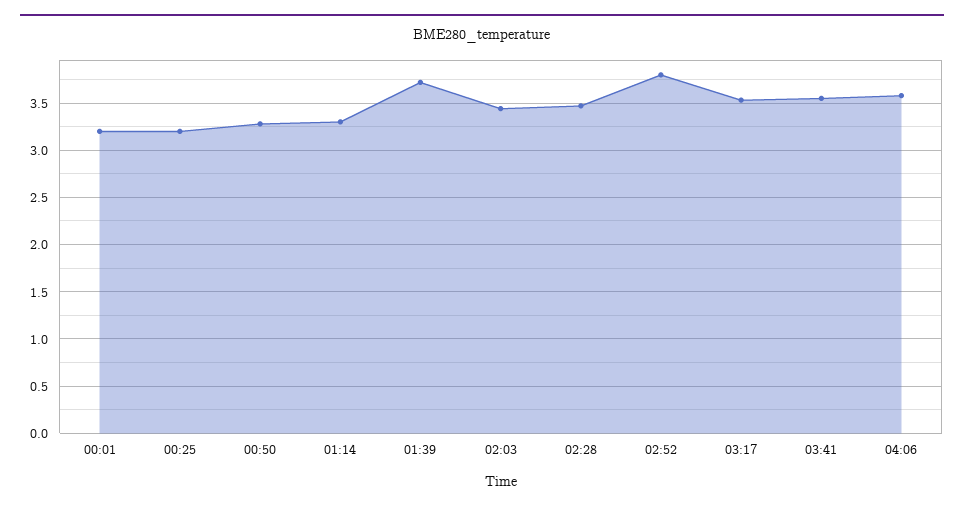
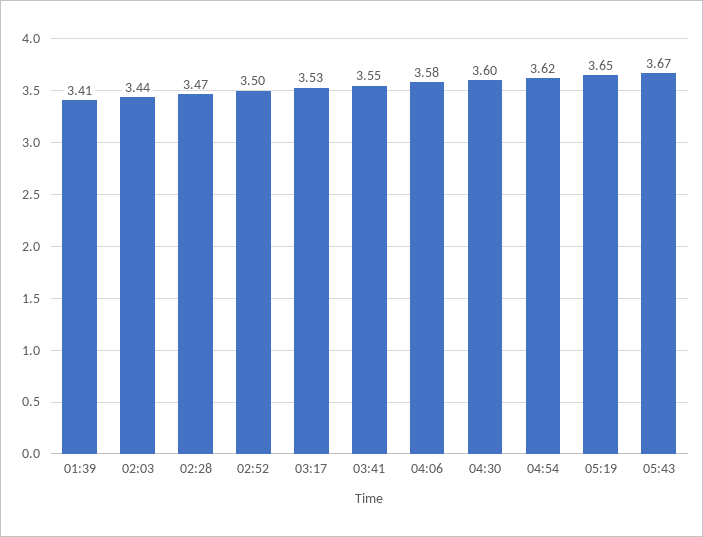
00:01: 3.2 -> none
00:25: 3.2 -> none
00:50: 3.3 -> none
01:14: 3.3 -> none
01:39: 3.7 -> 3.41
02:52: 3.8 -> 3.5
04:30: none -> 3.6
04:54: none -> 3.62
05:19: none -> 3.65
05:43: none -> 3.67

